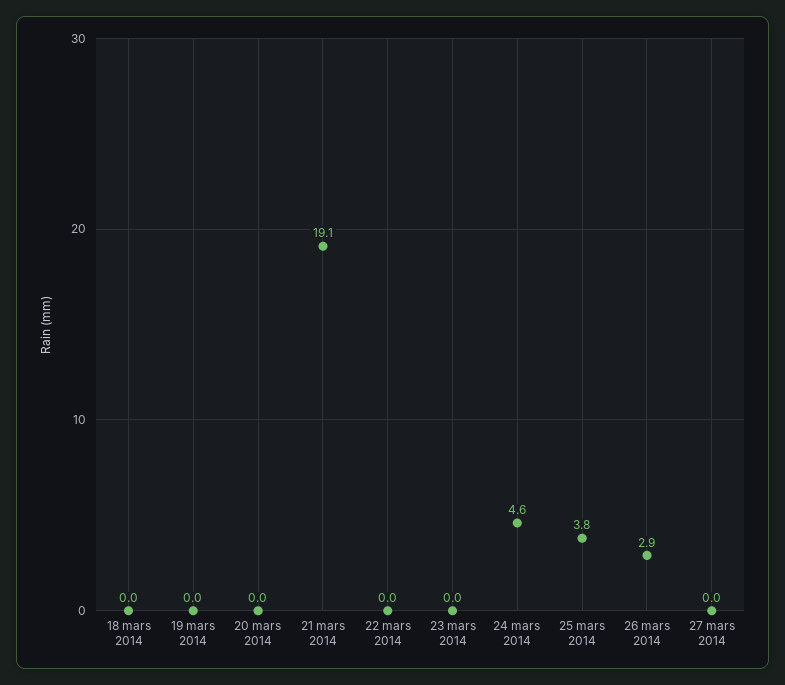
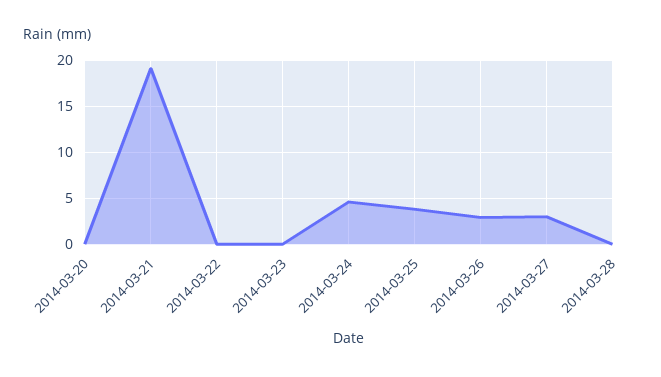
18 mars 2014: 0 -> none
19 mars 2014: 0 -> none
27 mars 2014: 0 -> 3
2014-03-28: none -> 0

